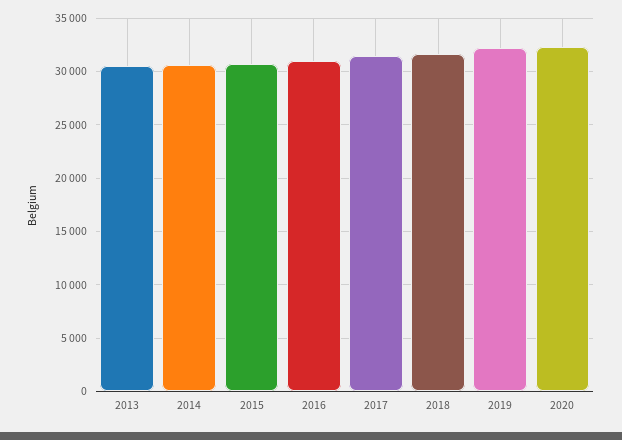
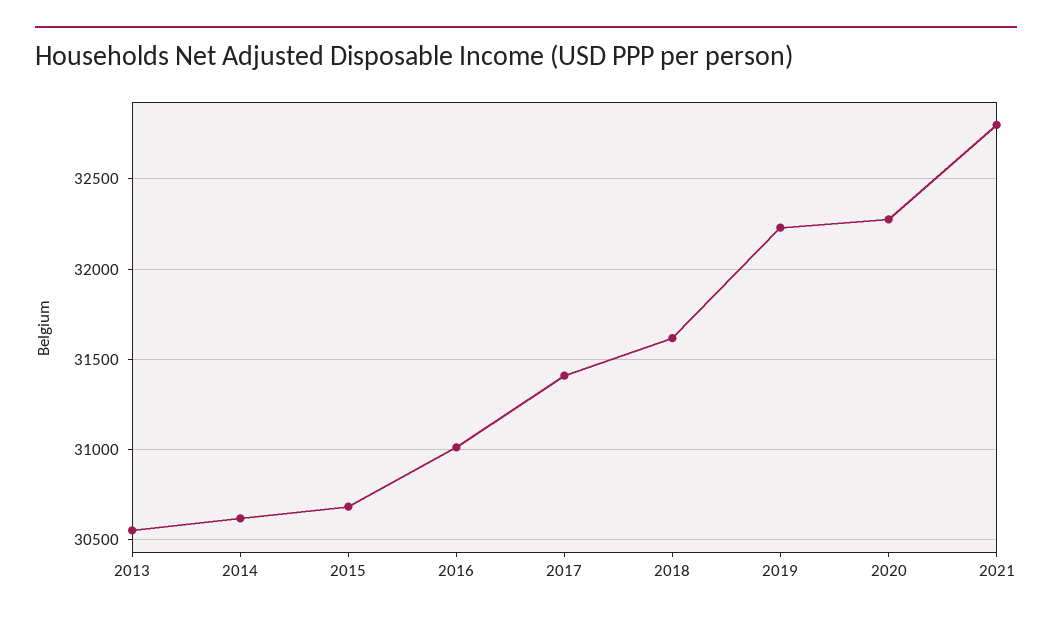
2021: none -> 32800

